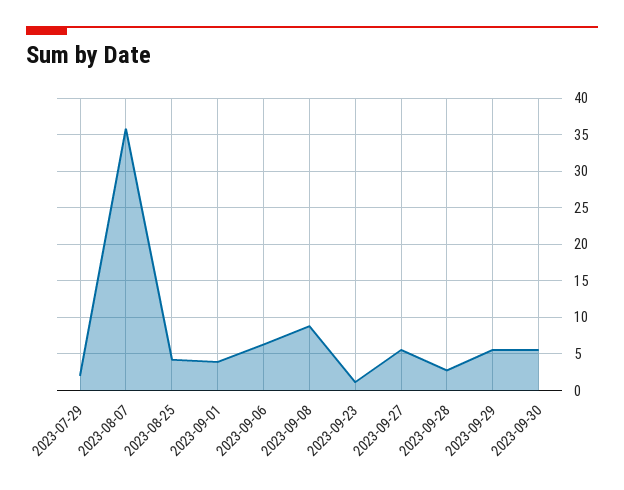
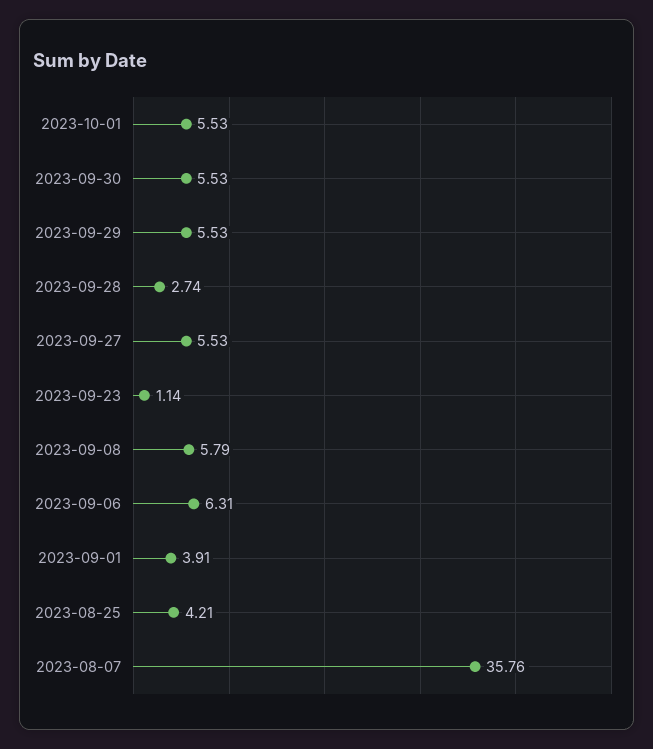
2023-07-29: 2 -> none
2023-09-08: 9 -> 5.79
2023-10-01: none -> 5.53

